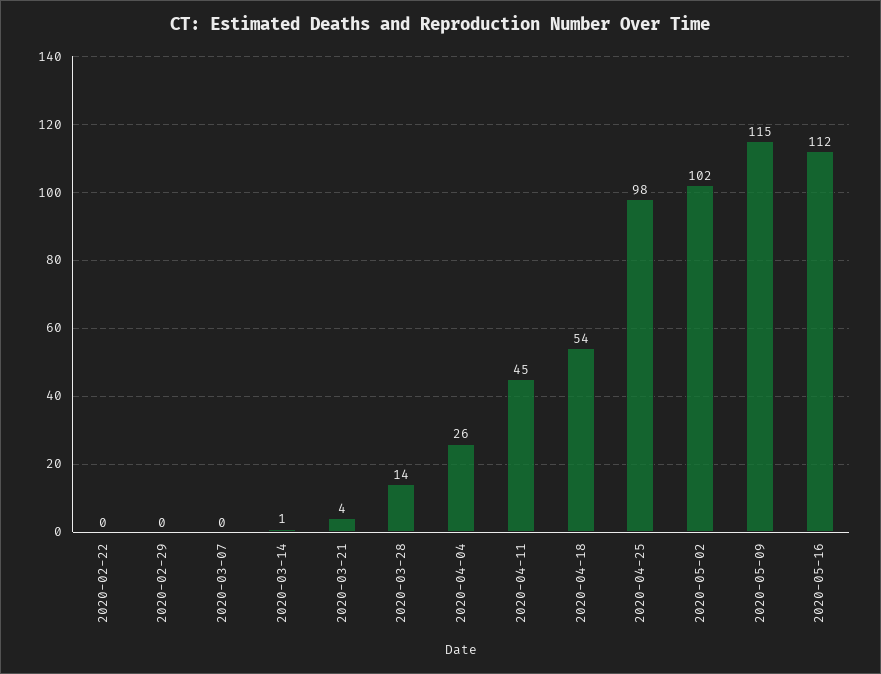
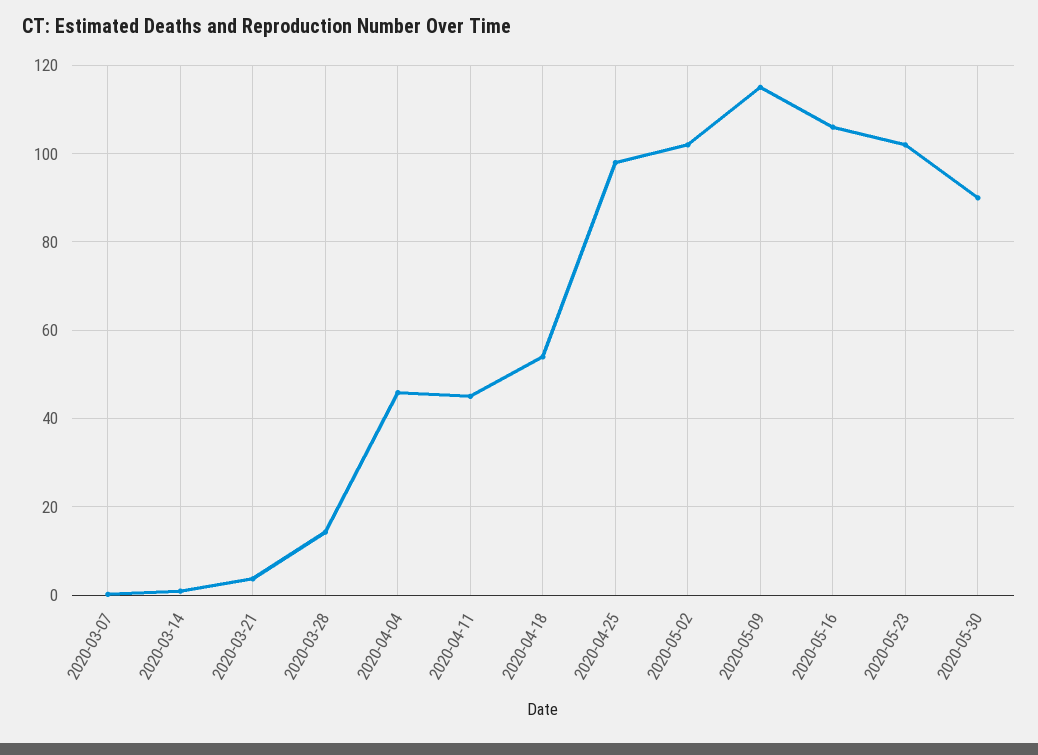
2020-02-22: 0 -> none
2020-02-29: 0 -> none
2020-04-04: 26 -> 46
2020-05-16: 112 -> 106
2020-05-23: none -> 102
2020-05-30: none -> 90

